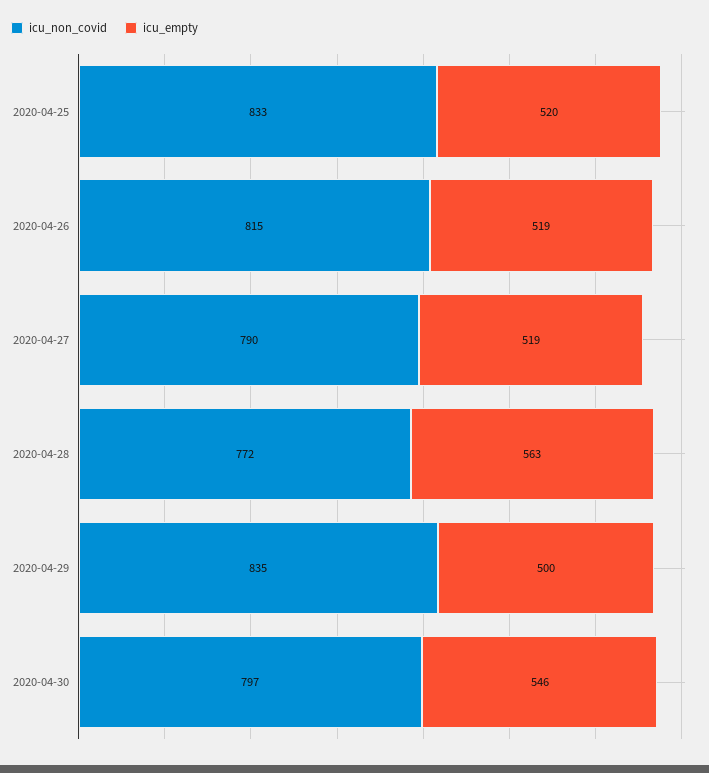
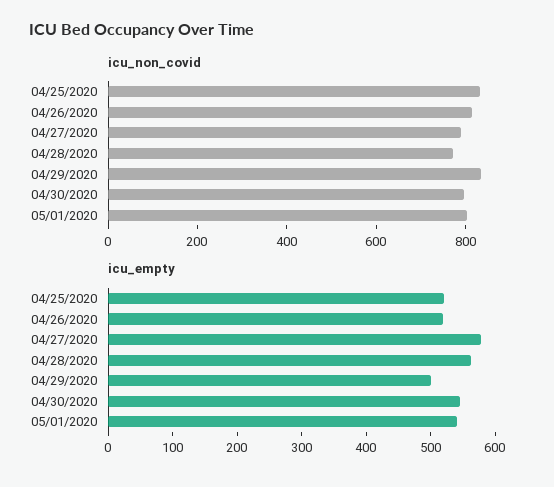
icu_empty, 2020-04-27: 519 -> 580
icu_non_covid, 05/01/2020: none -> 800
icu_empty, 05/01/2020: none -> 540

